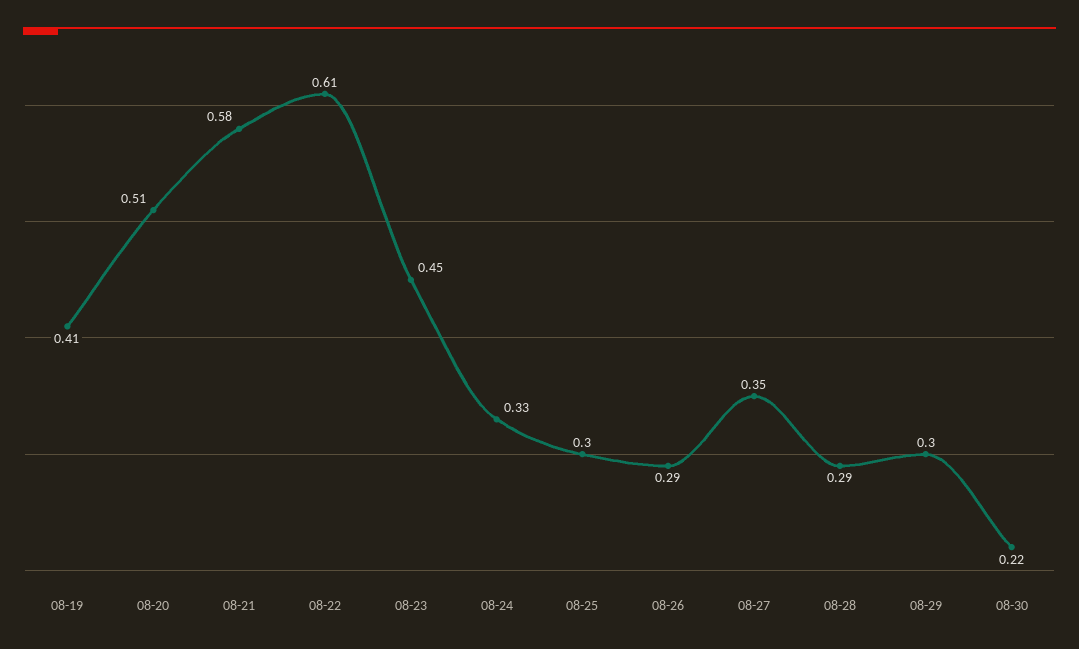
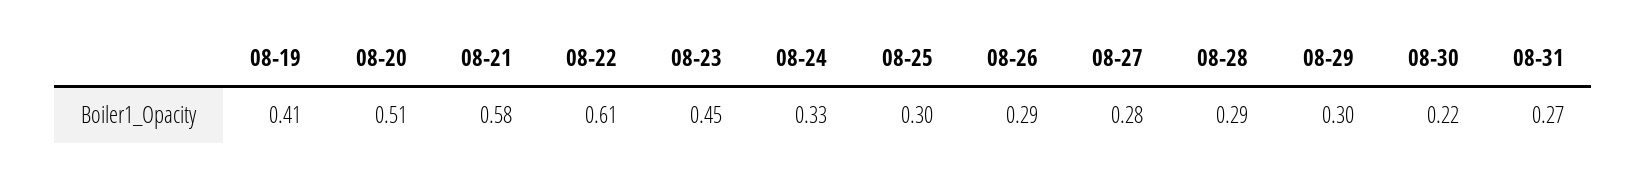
08-27: 0.35 -> 0.28
08-31: none -> 0.27

